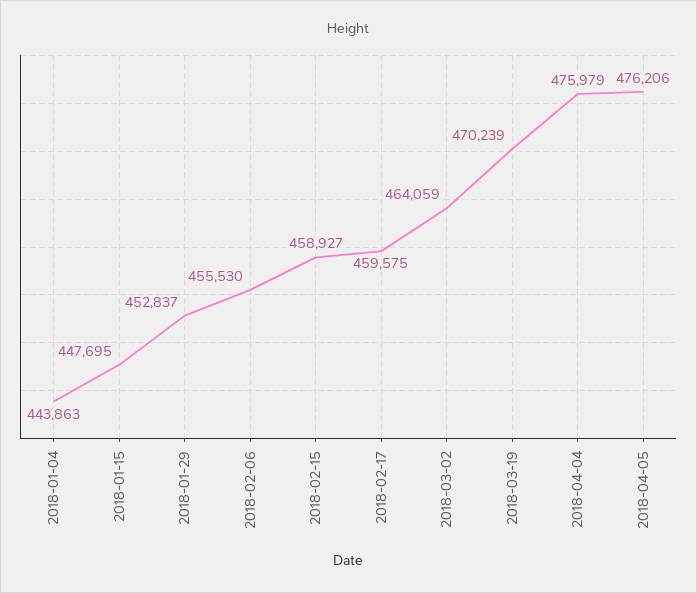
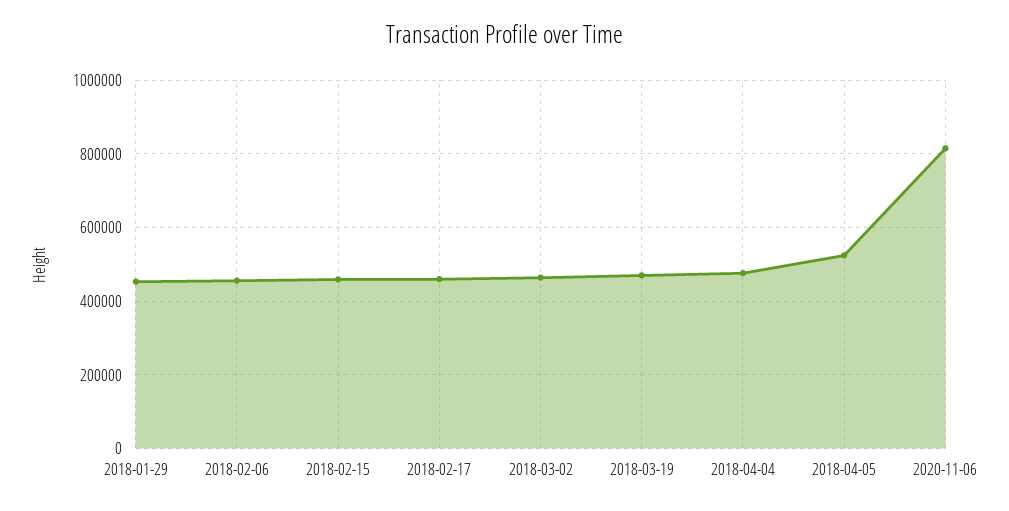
2018-01-04: 443863 -> none
2018-01-15: 447695 -> none
2018-04-05: 476206 -> 520000
2020-11-06: none -> 820000

